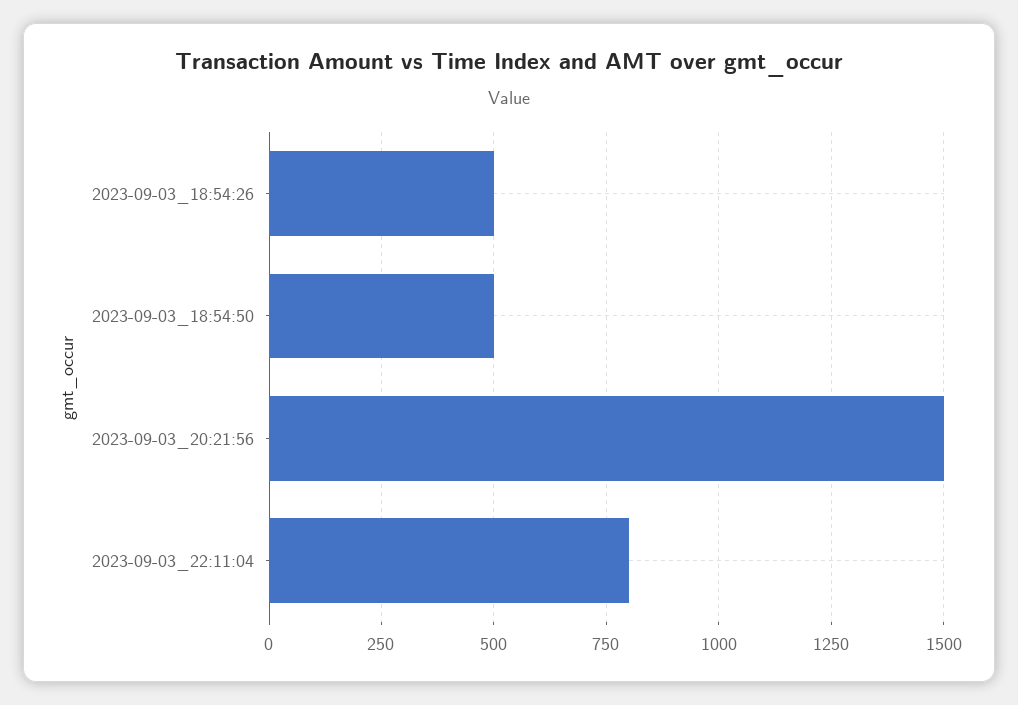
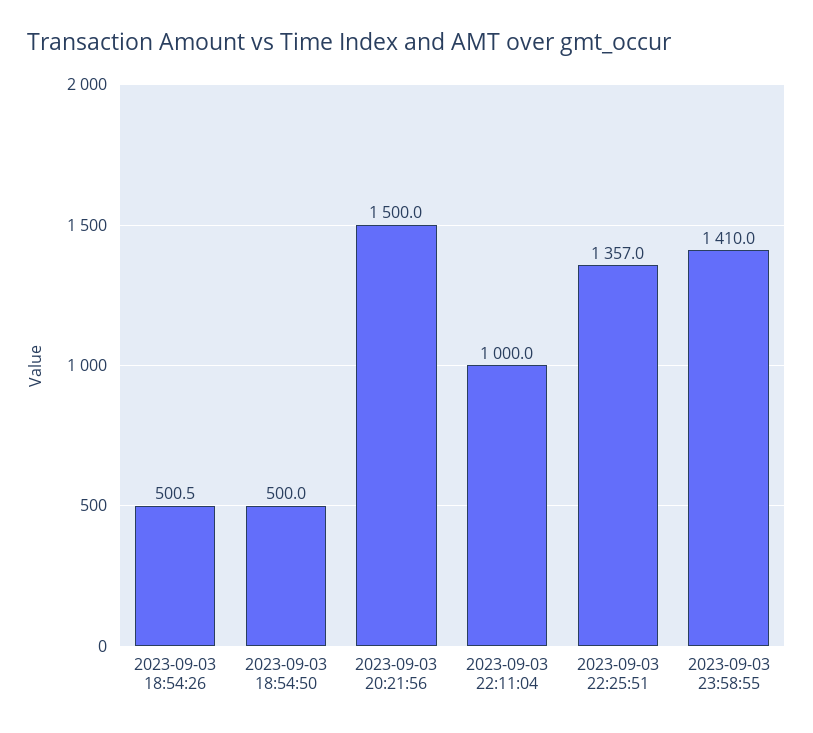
2023-09-03_22:11:04: 800 -> 1000
2023-09-03 22:25:51: none -> 1357
2023-09-03 23:58:55: none -> 1410

